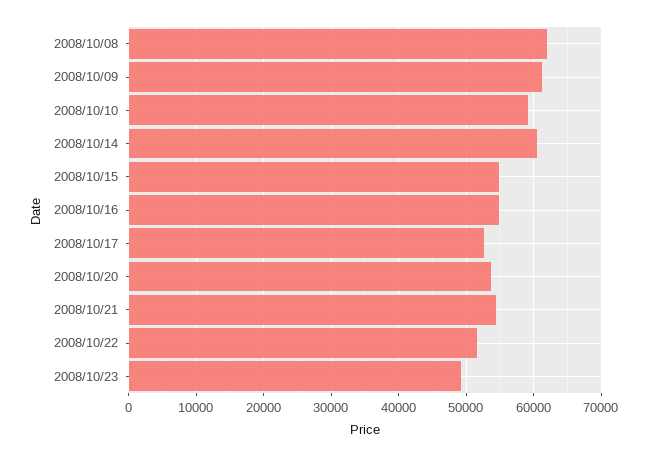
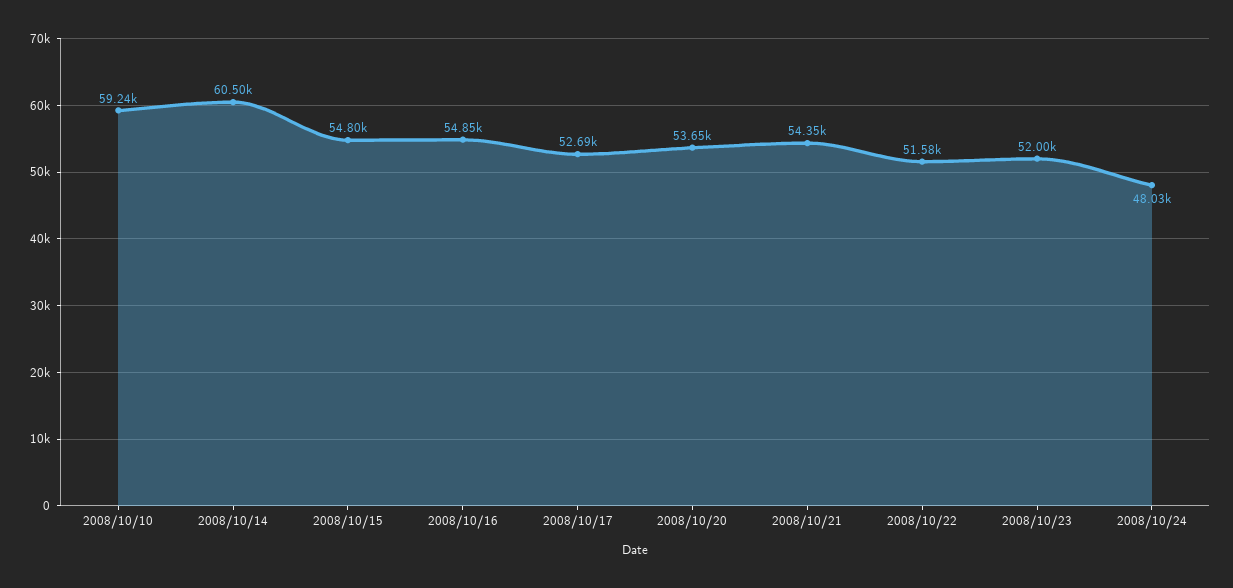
2008/10/08: 62000 -> none
2008/10/09: 61000 -> none
2008/10/23: 49000 -> 52000
2008/10/24: none -> 48030

